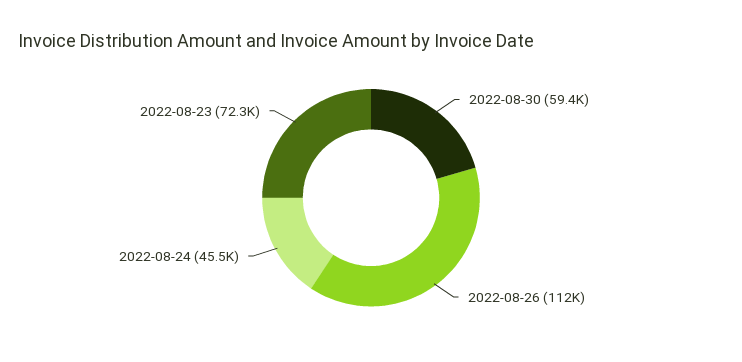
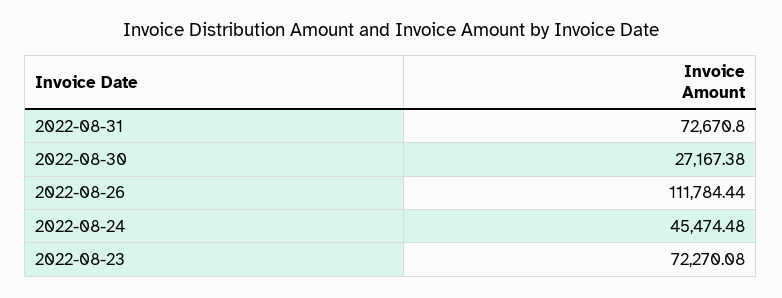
2022-08-30: 59400 -> 27167.38
2022-08-31: none -> 72670.8

